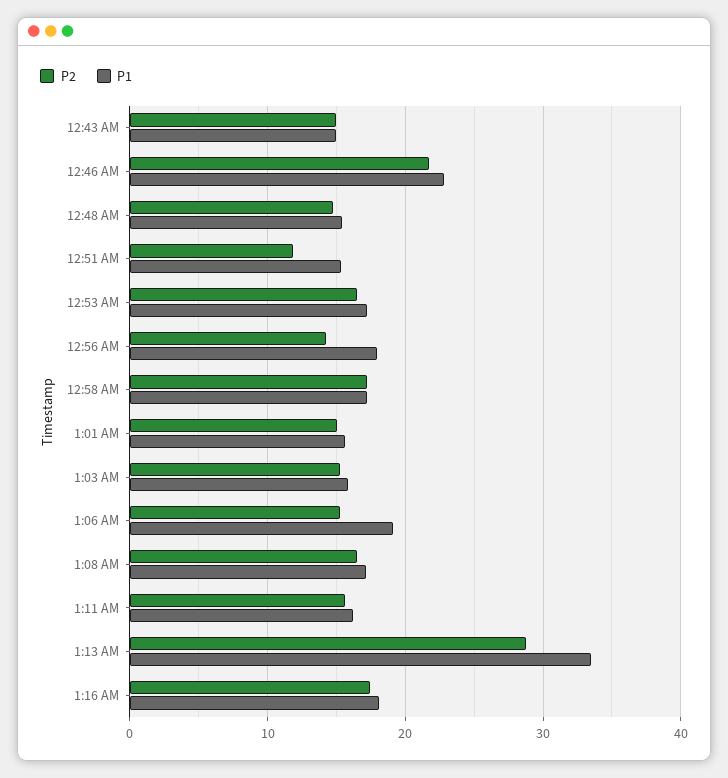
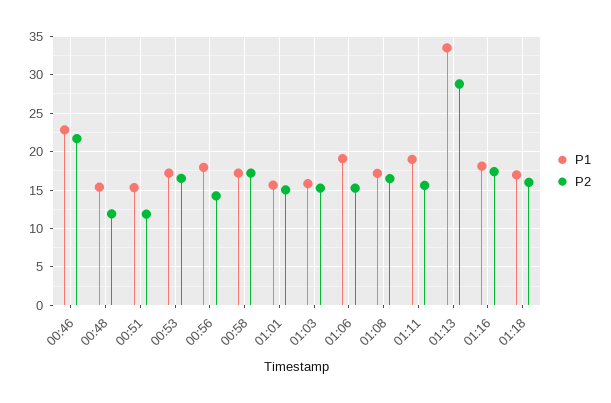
P2, 12:43 AM: 15 -> none
P1, 12:43 AM: 15 -> none
P2, 12:48 AM: 15 -> 12
P1, 1:11 AM: 16 -> 19
P1, 01:18: none -> 17
P2, 01:18: none -> 16

